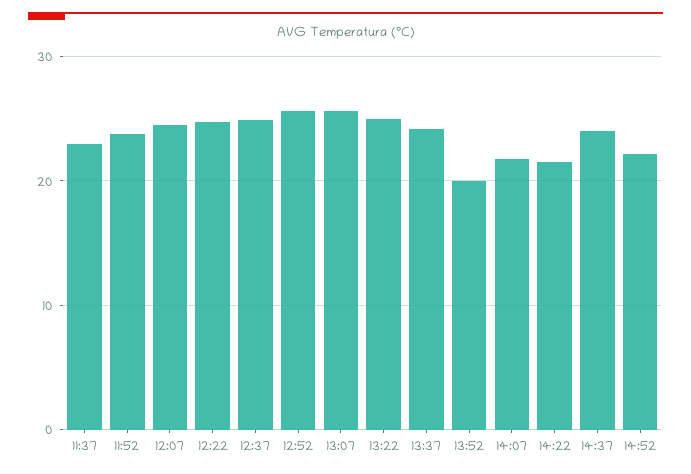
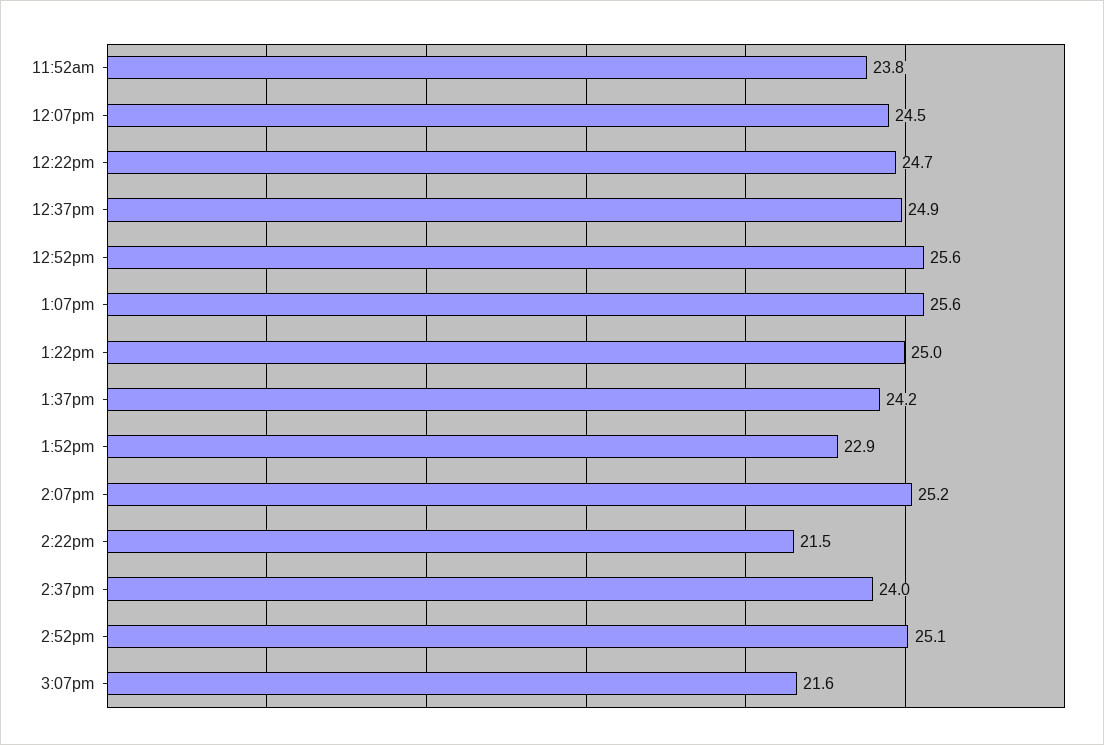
11:37: 23 -> none
13:52: 20 -> 22.9
14:07: 22 -> 25.2
14:52: 22 -> 25.1
3:07pm: none -> 21.6

